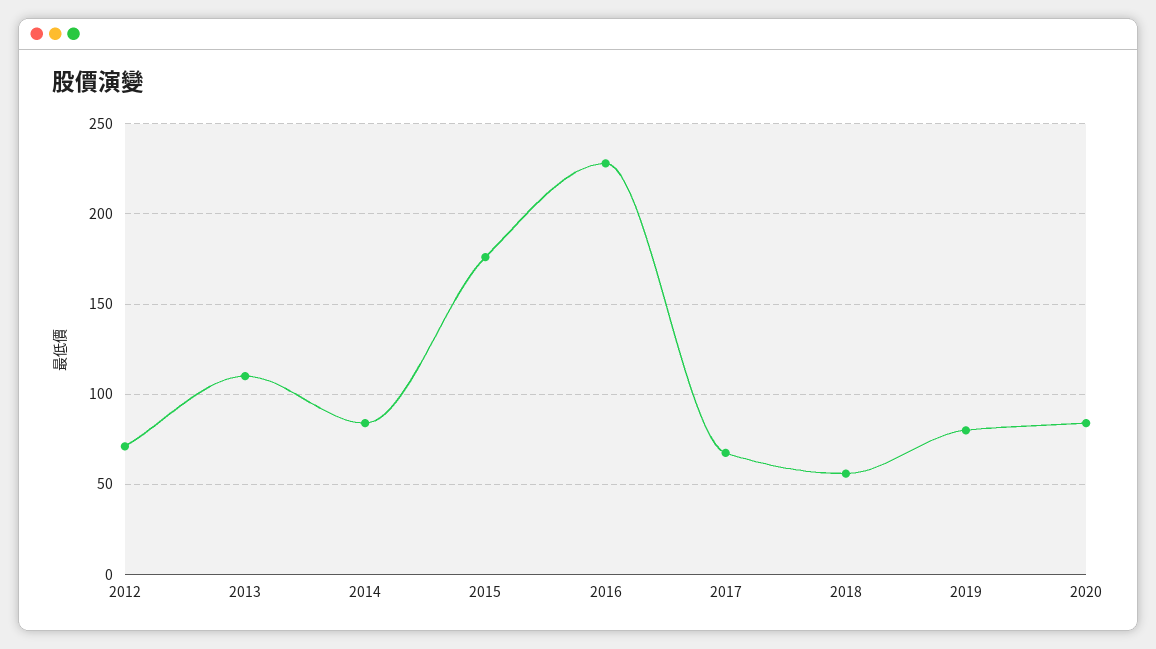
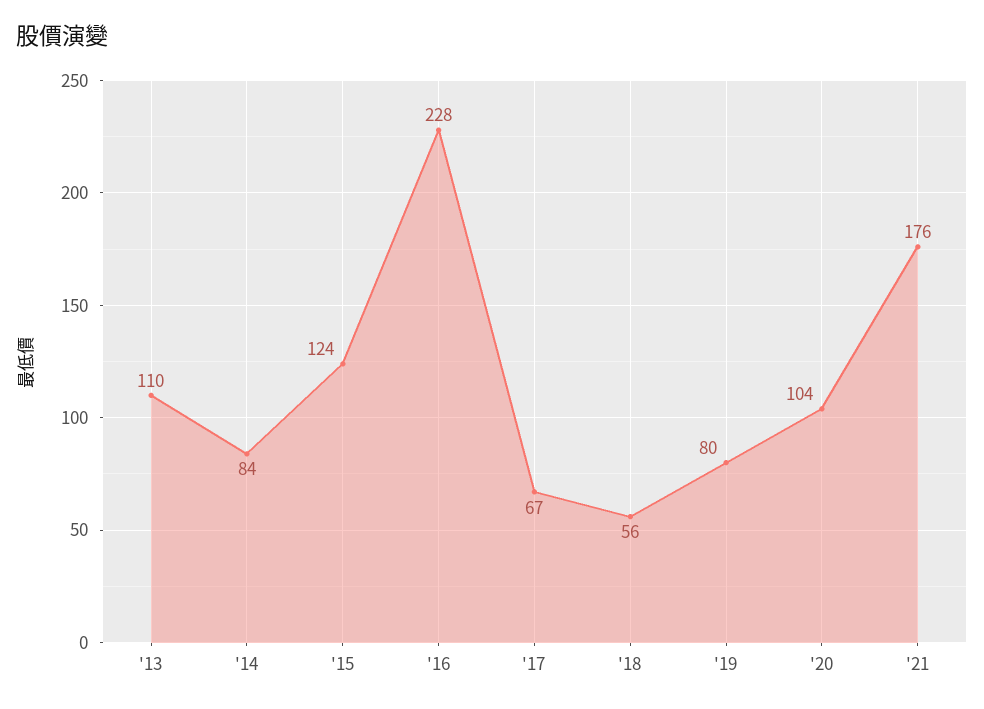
2012: 70 -> none
2015: 175 -> 124
2020: 85 -> 104
'21: none -> 176

